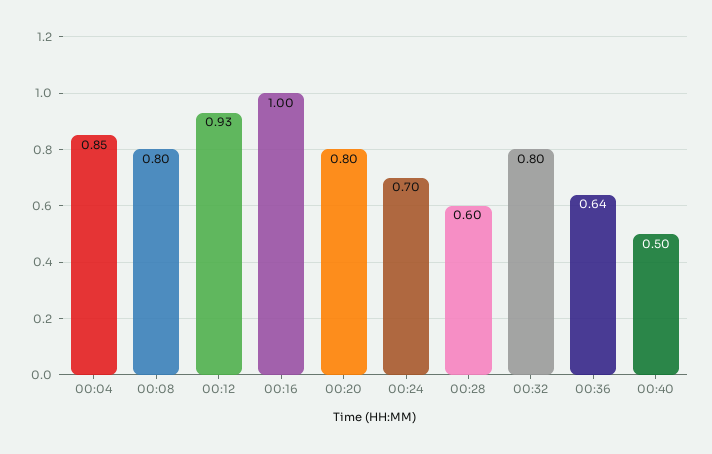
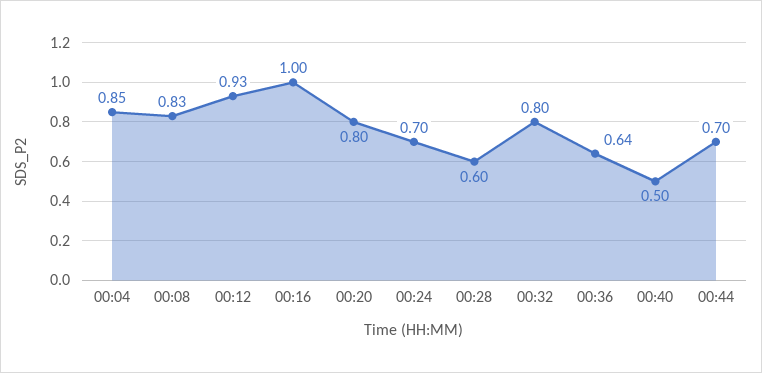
00:08: 0.8 -> 0.83
00:44: none -> 0.7

